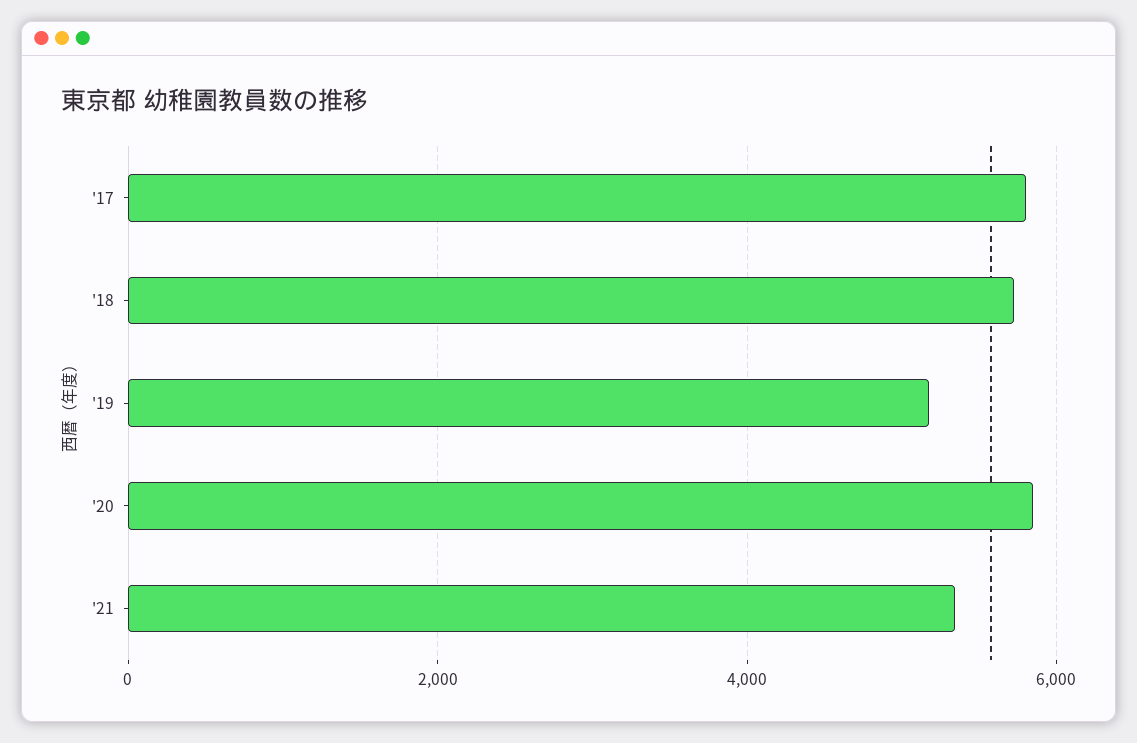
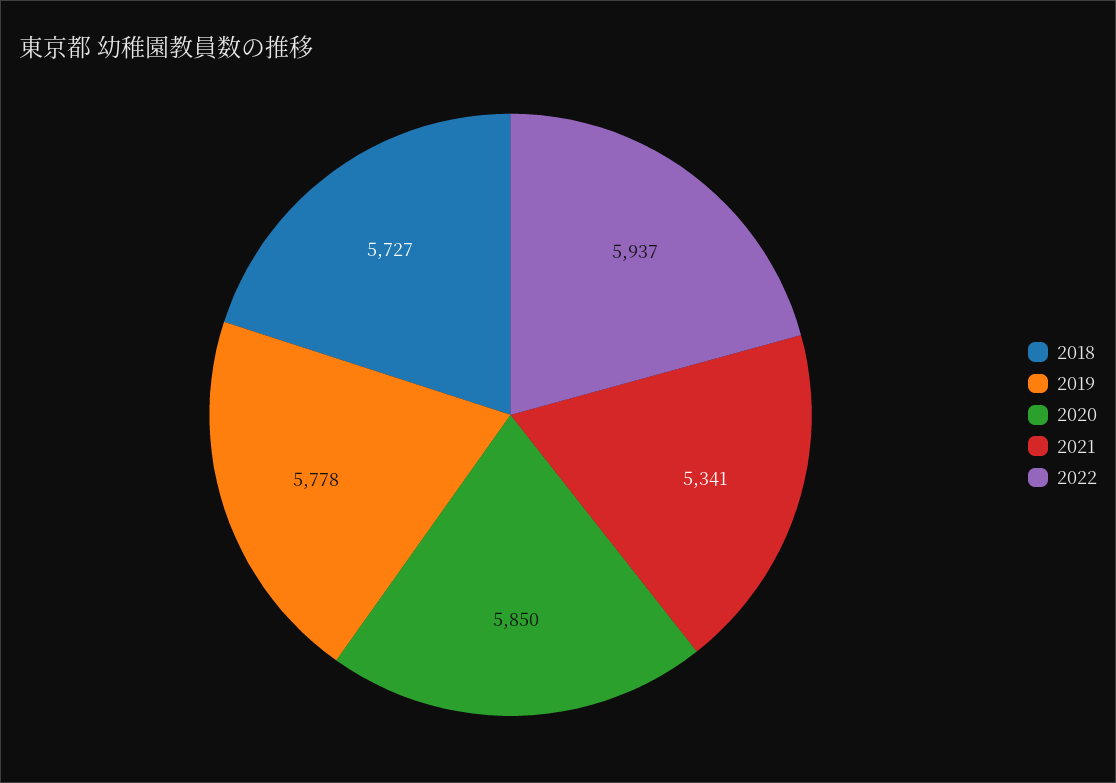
'17: 5800 -> none
'19: 5200 -> 5778
2022: none -> 5937

